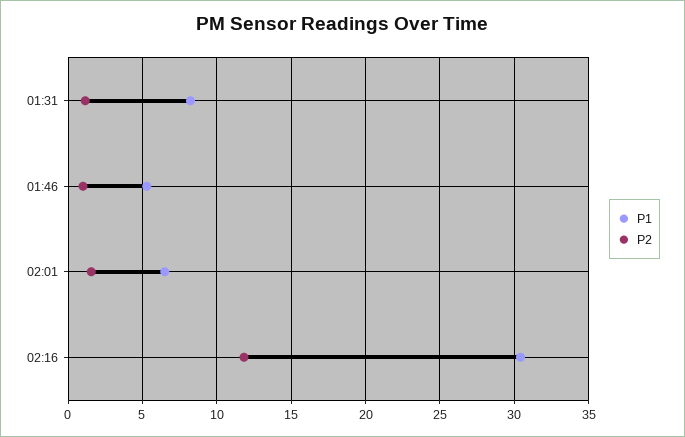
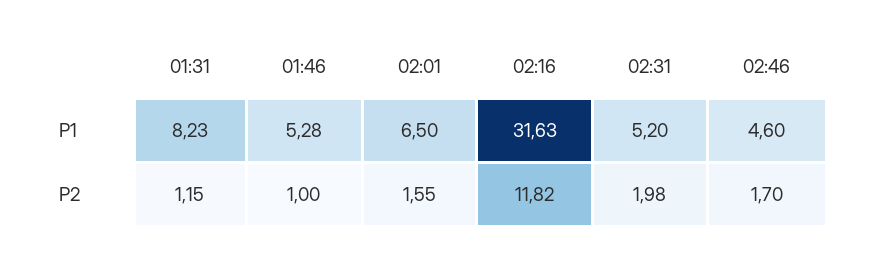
P1, 02:16: 30.5 -> 31.63
P1, 02:31: none -> 5.2
P1, 02:46: none -> 4.6
P2, 02:31: none -> 1.98
P2, 02:46: none -> 1.7

